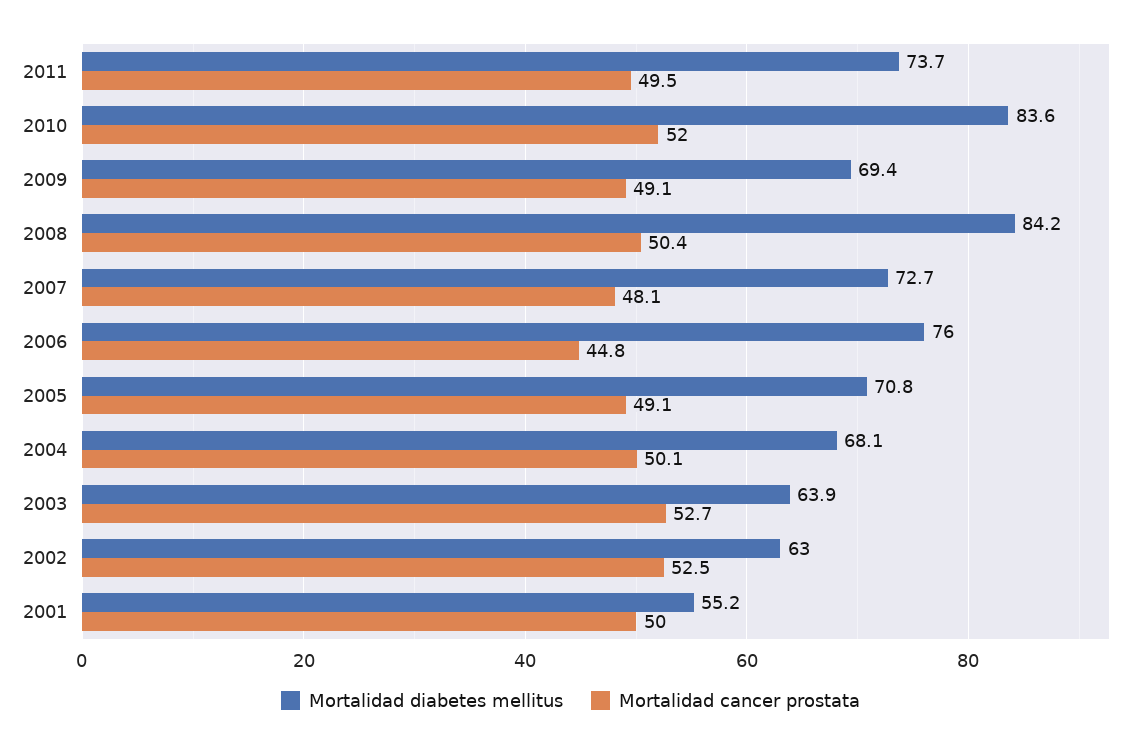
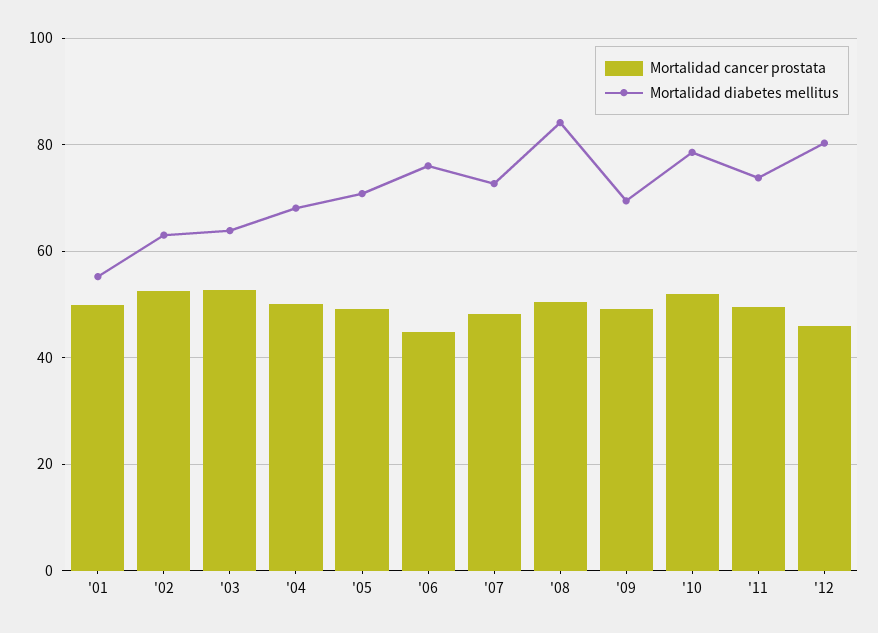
Mortalidad diabetes mellitus, 2010: 83.6 -> 78
Mortalidad cancer prostata, '12: none -> 46
Mortalidad diabetes mellitus, '12: none -> 80

